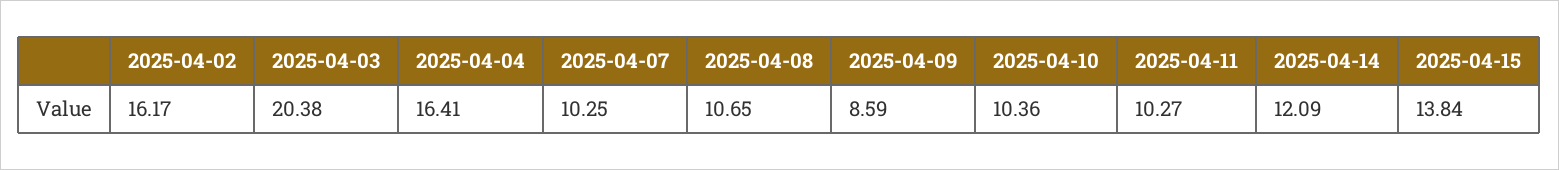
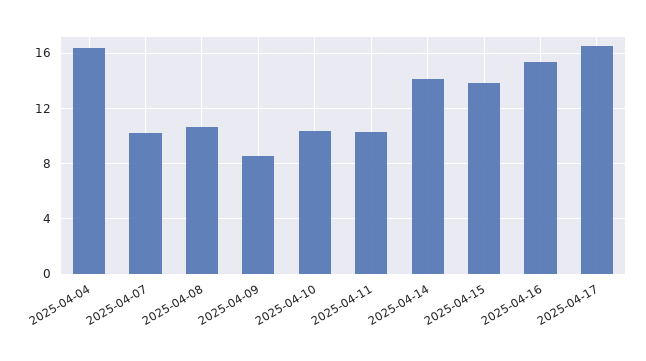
2025-04-02: 16.17 -> none
2025-04-03: 20.38 -> none
2025-04-14: 12.09 -> 14
2025-04-16: none -> 15.5
2025-04-17: none -> 16.5

